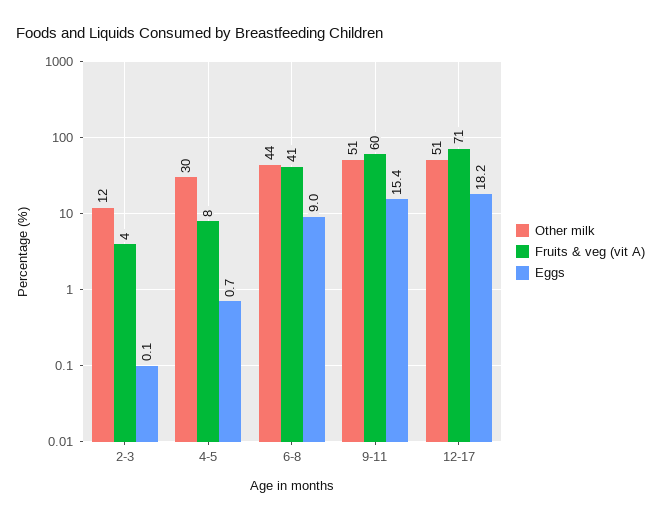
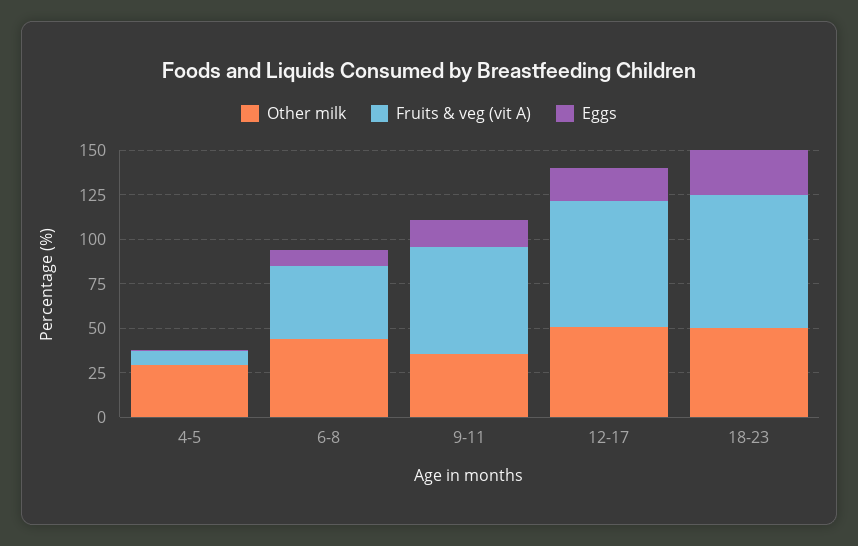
Other milk, 2-3: 12 -> none
Fruits & veg (vit A), 2-3: 4 -> none
Eggs, 2-3: 0.1 -> none
Other milk, 9-11: 51 -> 35
Other milk, 18-23: none -> 50
Fruits & veg (vit A), 18-23: none -> 75
Eggs, 18-23: none -> 25

